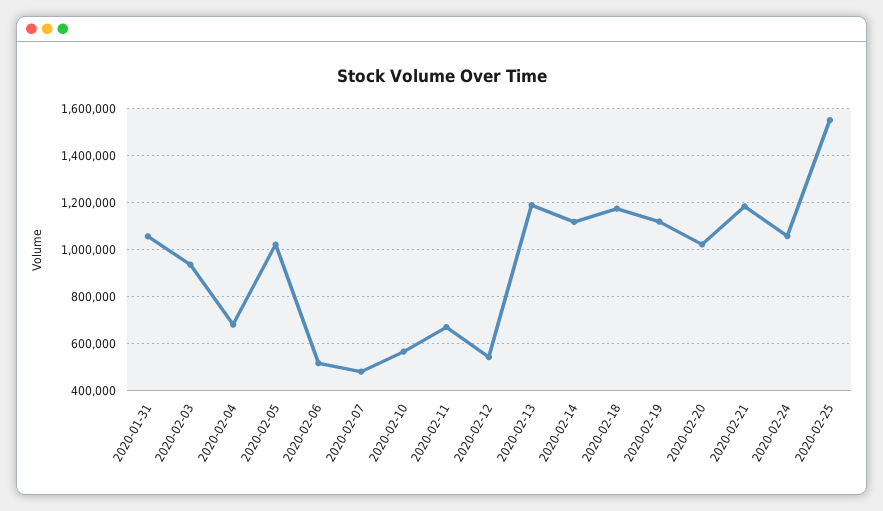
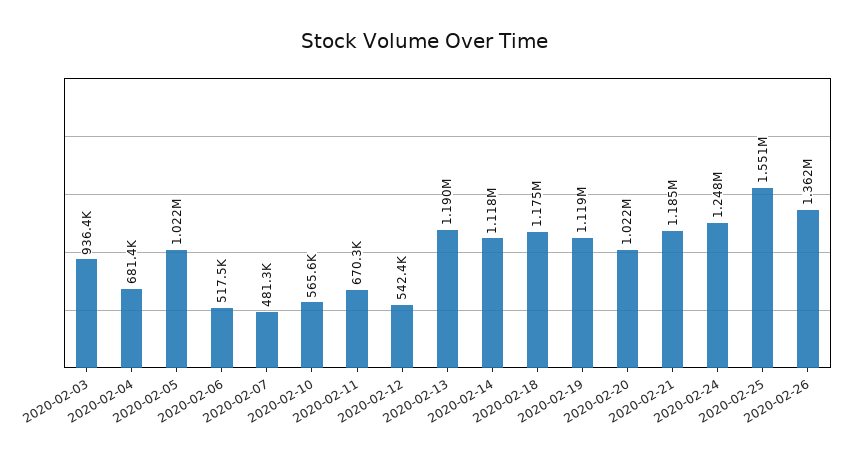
2020-01-31: 1050000 -> none
2020-02-24: 1050000 -> 1248000
2020-02-26: none -> 1362000

